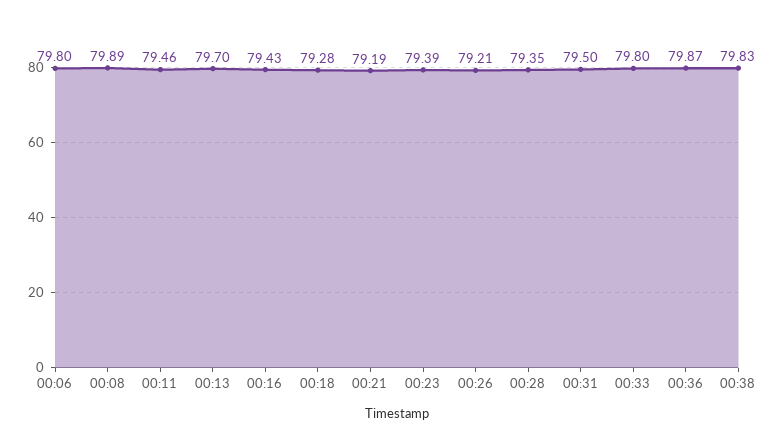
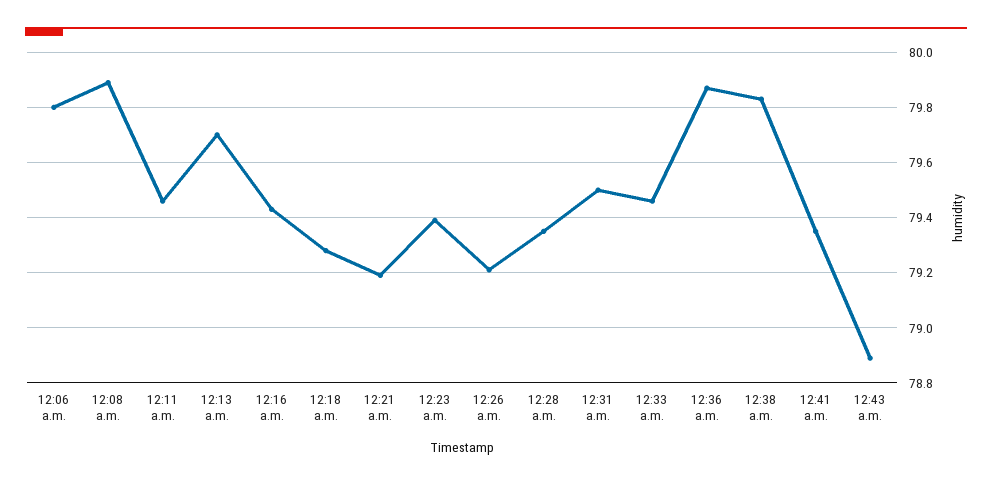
00:33: 79.8 -> 79.45
12:41 a.m.: none -> 79.35
12:43 a.m.: none -> 78.9

